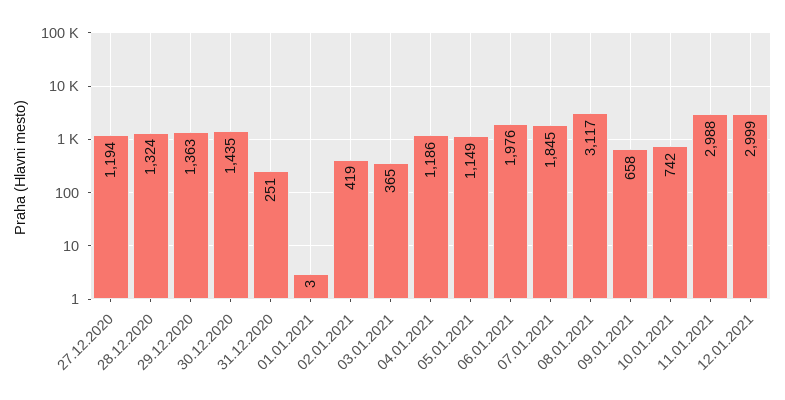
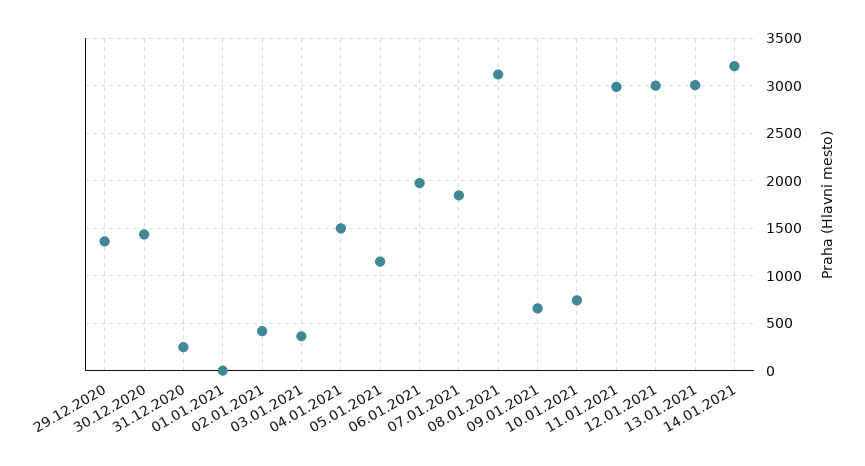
27.12.2020: 1194 -> none
28.12.2020: 1324 -> none
04.01.2021: 1186 -> 1500
13.01.2021: none -> 3000
14.01.2021: none -> 3200

